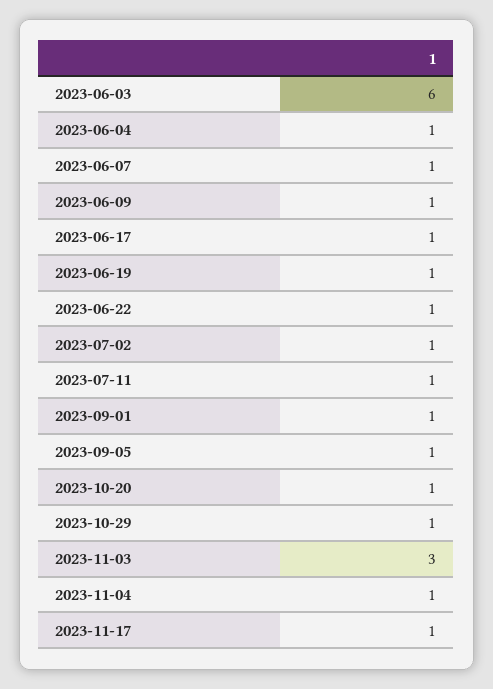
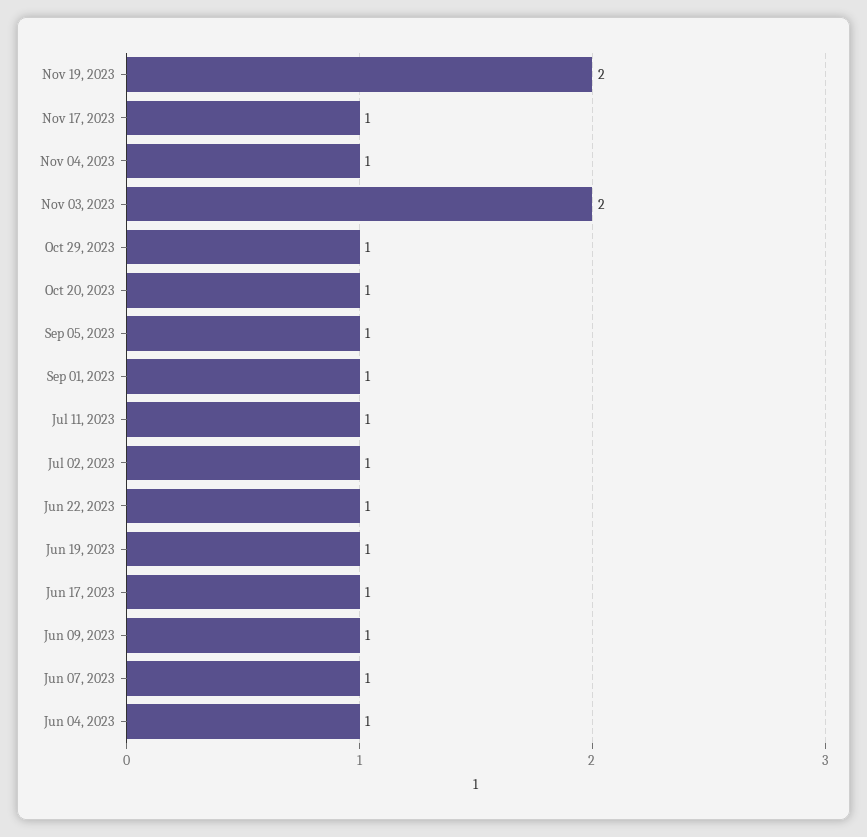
2023-06-03: 6 -> none
2023-11-03: 3 -> 2
Nov 19, 2023: none -> 2

